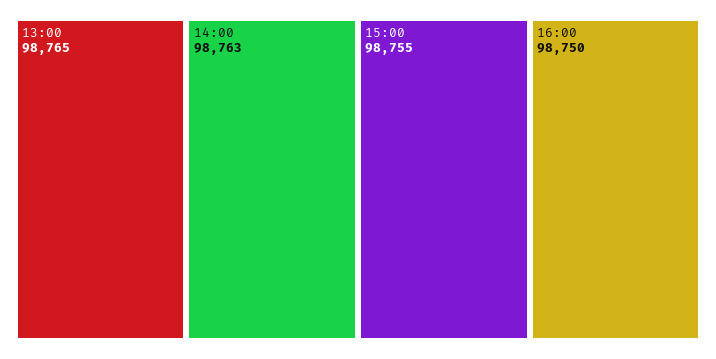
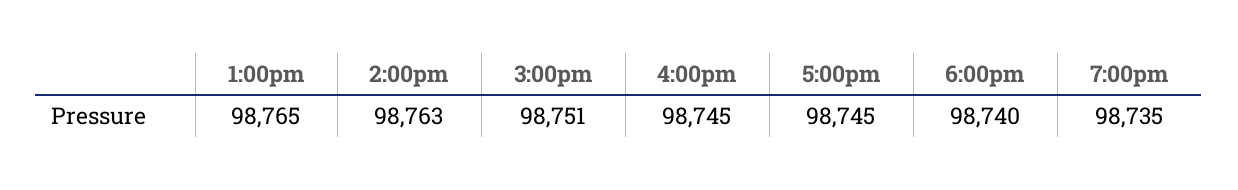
15:00: 98755 -> 98751
16:00: 98750 -> 98745
5:00pm: none -> 98745
6:00pm: none -> 98740
7:00pm: none -> 98735

